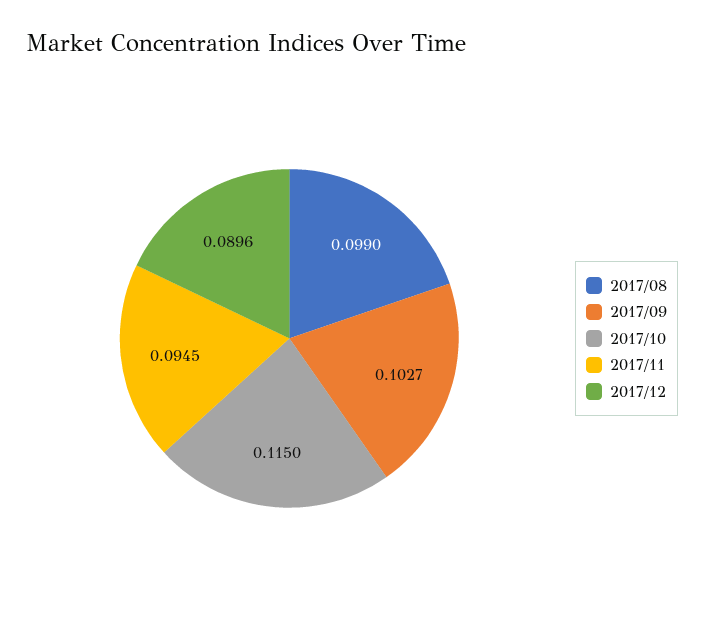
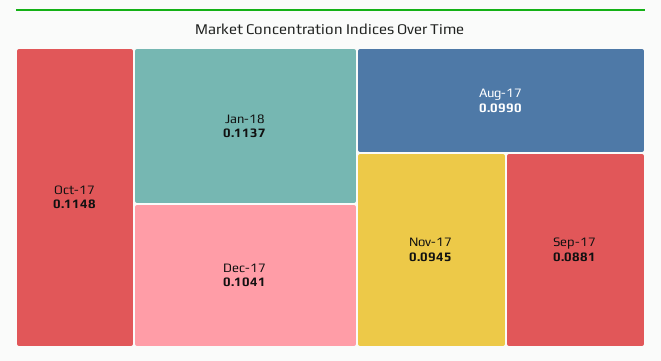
2017/09: 0.1027 -> 0.0881
2017/10: 0.115 -> 0.1148
2017/12: 0.0896 -> 0.1041
Jan-18: none -> 0.1137

